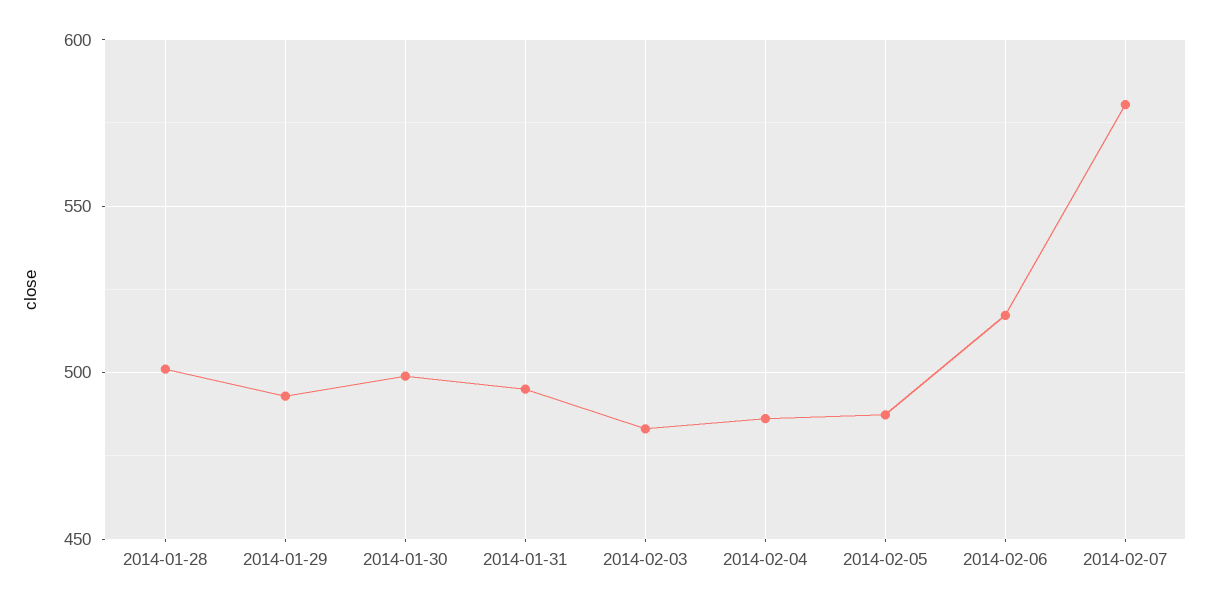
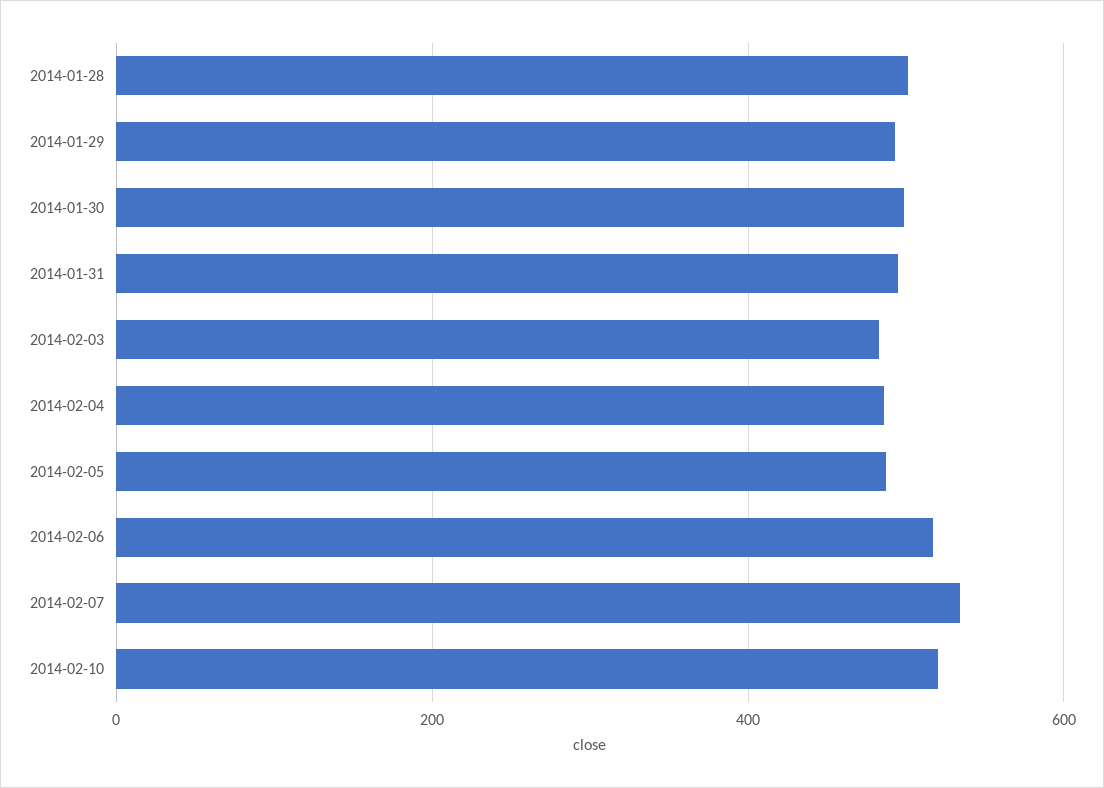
2014-02-07: 580 -> 540
2014-02-10: none -> 520

